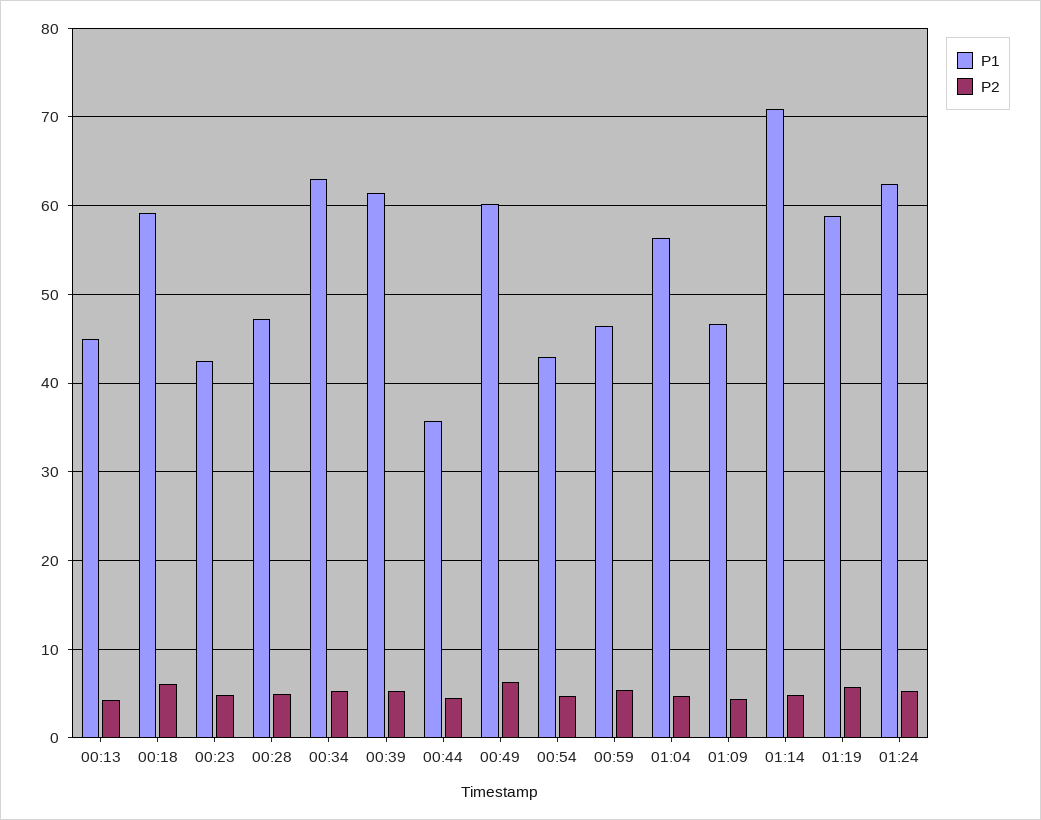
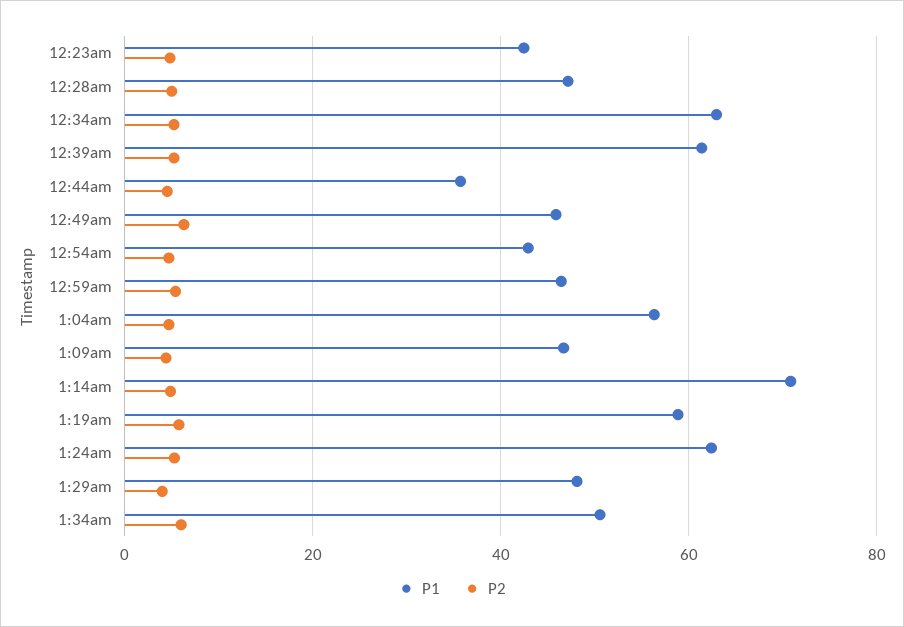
P1, 00:13: 45 -> none
P2, 00:13: 4 -> none
P1, 00:18: 59 -> none
P2, 00:18: 6 -> none
P1, 00:49: 60 -> 46
P1, 1:29am: none -> 48
P2, 1:29am: none -> 4
P1, 1:34am: none -> 50
P2, 1:34am: none -> 6

